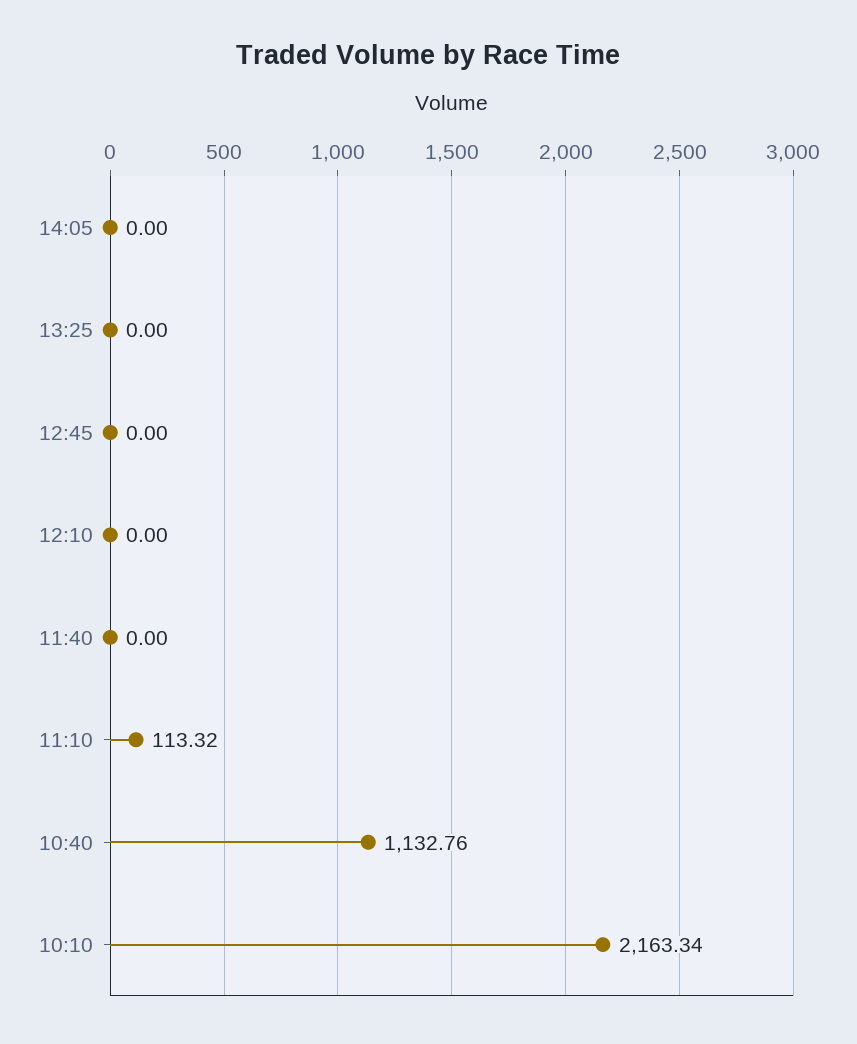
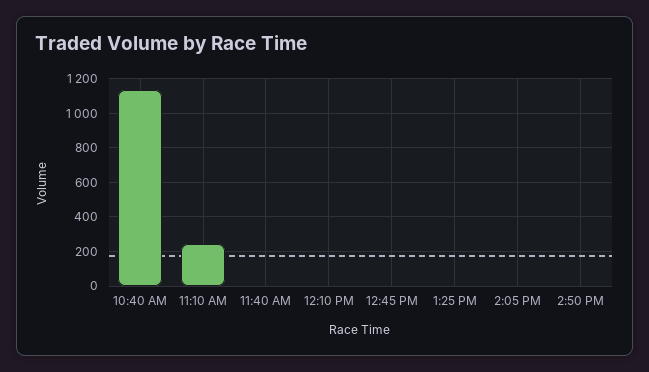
11:10: 113.32 -> 250
10:10: 2163.34 -> none
2:50 PM: none -> 0

